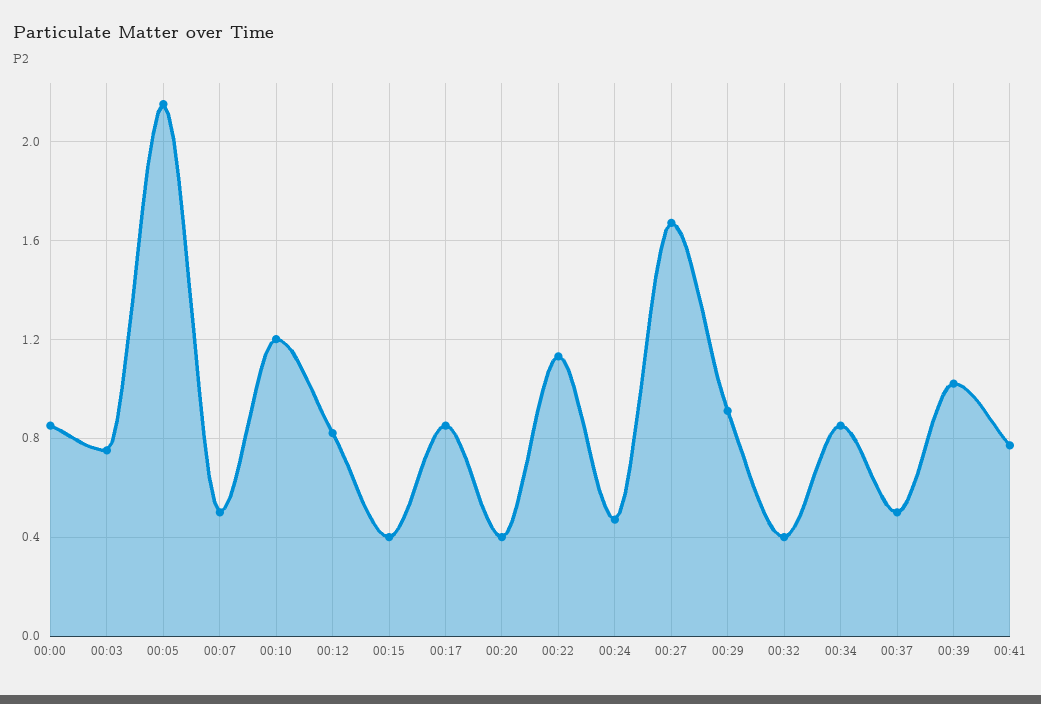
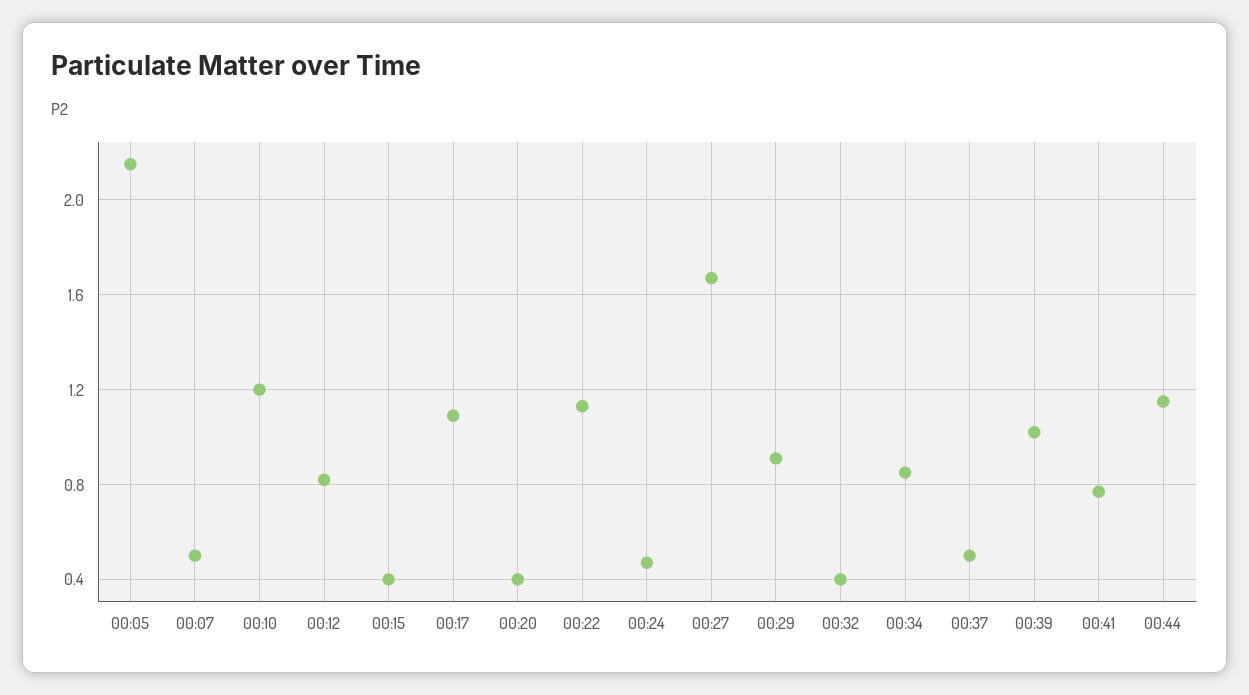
00:00: 0.85 -> none
00:03: 0.75 -> none
00:17: 0.85 -> 1.1
00:44: none -> 1.15

